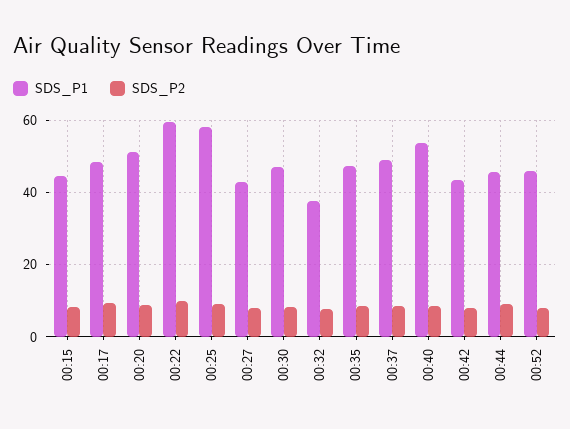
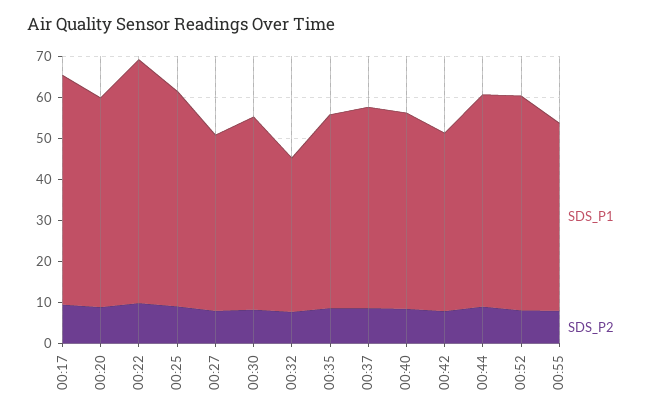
SDS_P1, 00:15: 44 -> none
SDS_P2, 00:15: 8 -> none
SDS_P1, 00:17: 48 -> 56
SDS_P1, 00:25: 58 -> 52
SDS_P1, 00:40: 54 -> 48
SDS_P1, 00:44: 46 -> 52
SDS_P1, 00:52: 46 -> 52
SDS_P1, 00:55: none -> 46
SDS_P2, 00:55: none -> 8

